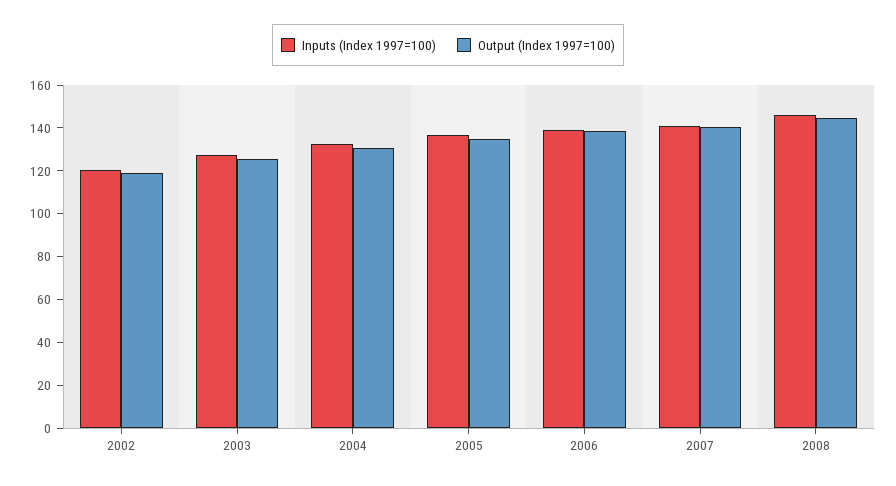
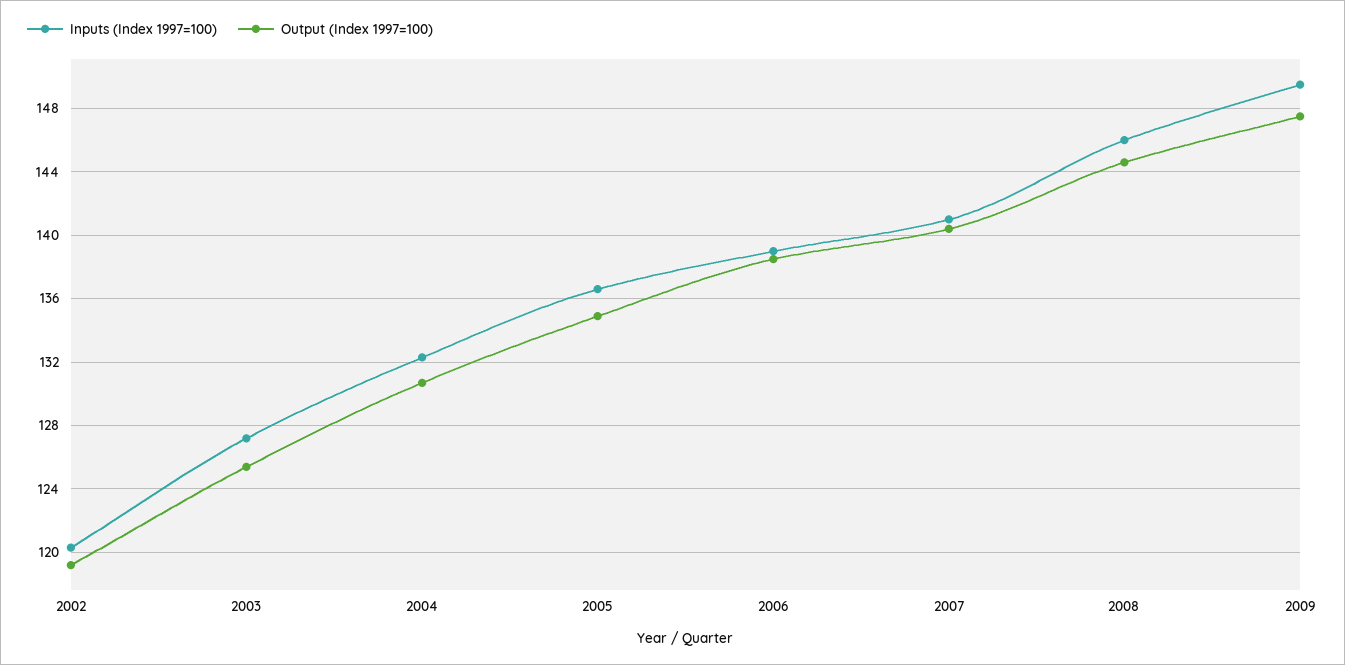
Inputs (Index 1997=100), 2009: none -> 149.5
Output (Index 1997=100), 2009: none -> 147.5

